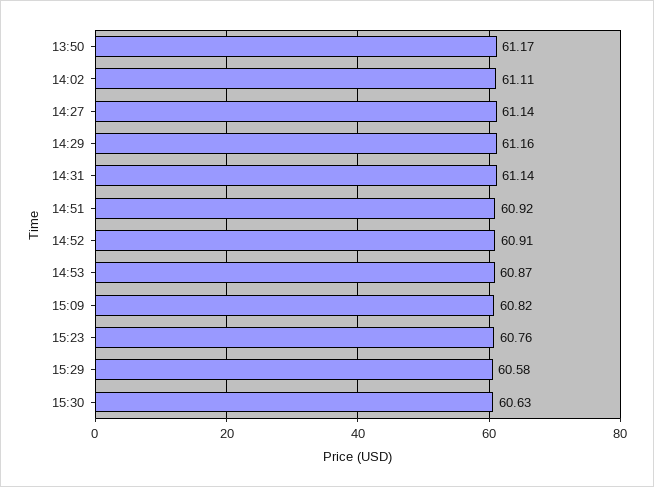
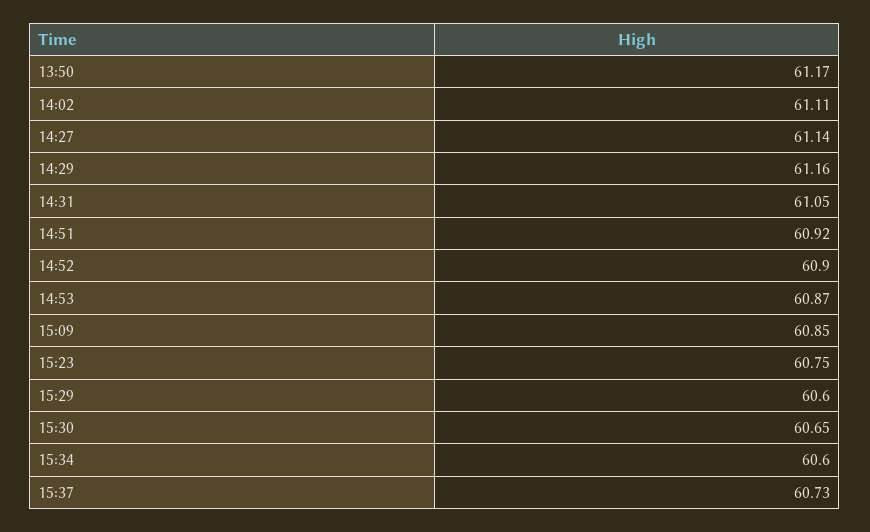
14:31: 61.14 -> 61.05
14:52: 60.91 -> 60.9
15:09: 60.82 -> 60.85
15:23: 60.76 -> 60.75
15:29: 60.58 -> 60.6
15:30: 60.63 -> 60.65
15:34: none -> 60.6
15:37: none -> 60.73

